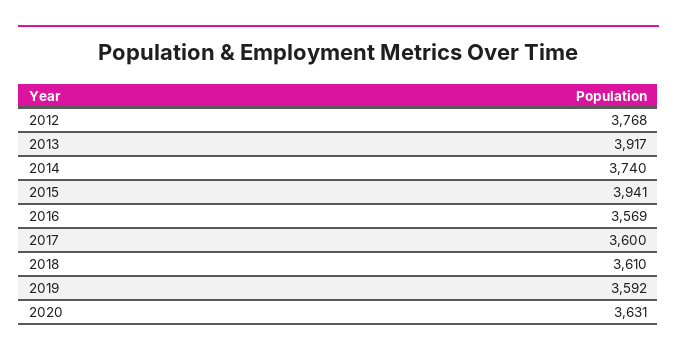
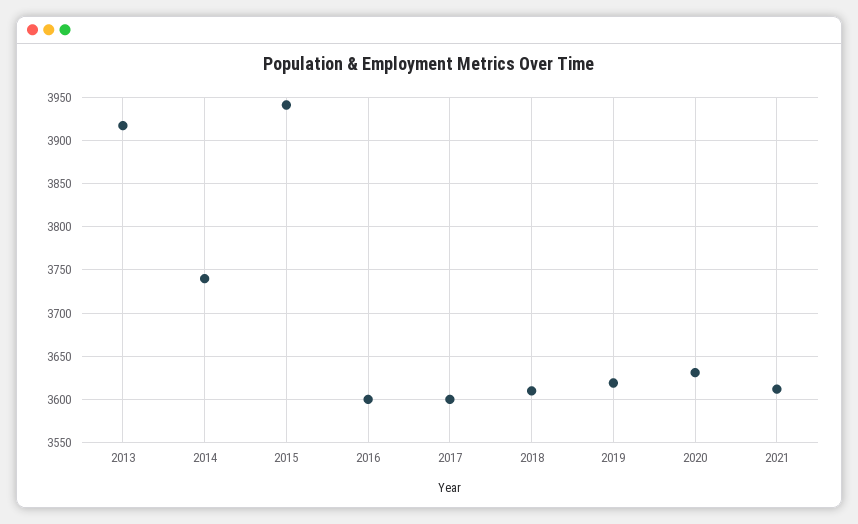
2012: 3768 -> none
2016: 3569 -> 3600
2019: 3592 -> 3620
2021: none -> 3610

